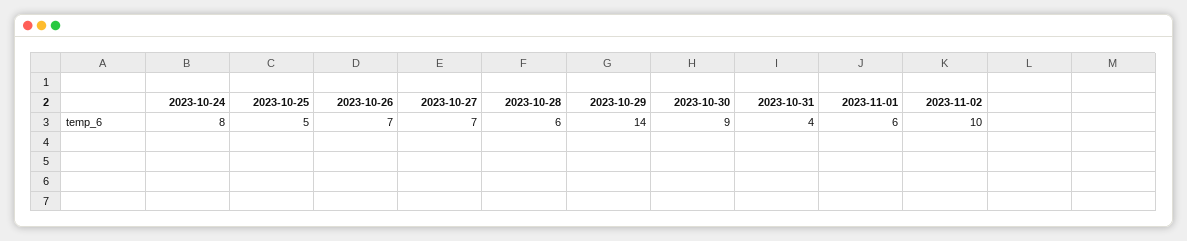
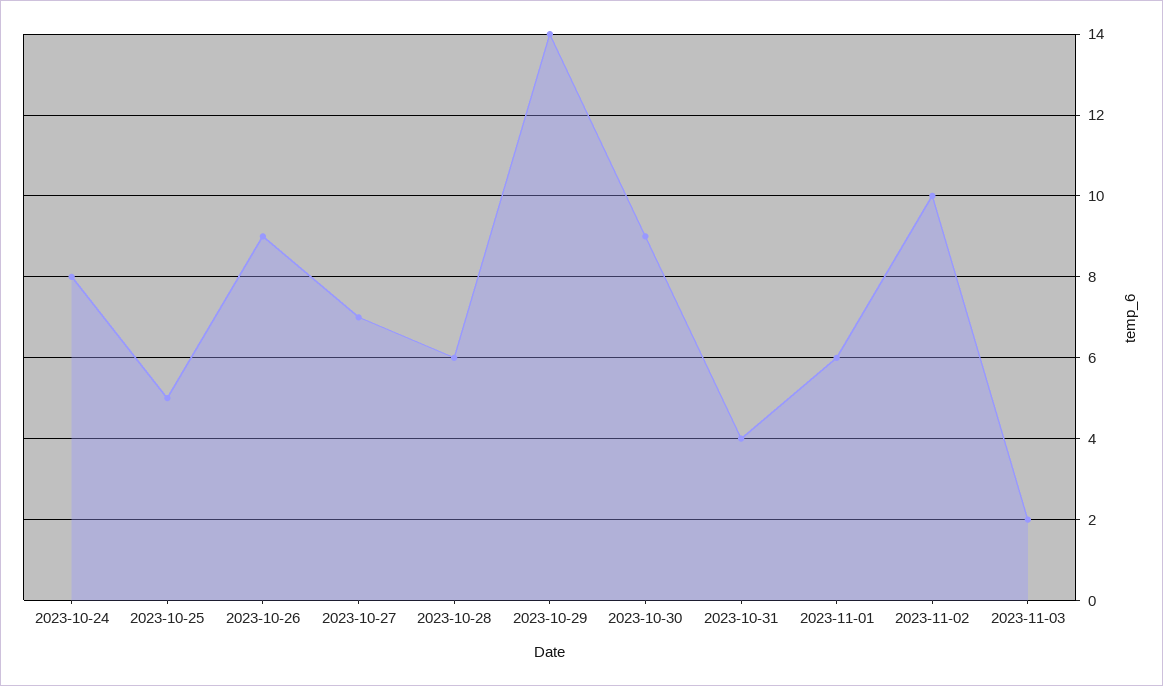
2023-10-26: 7 -> 9
2023-11-03: none -> 2

